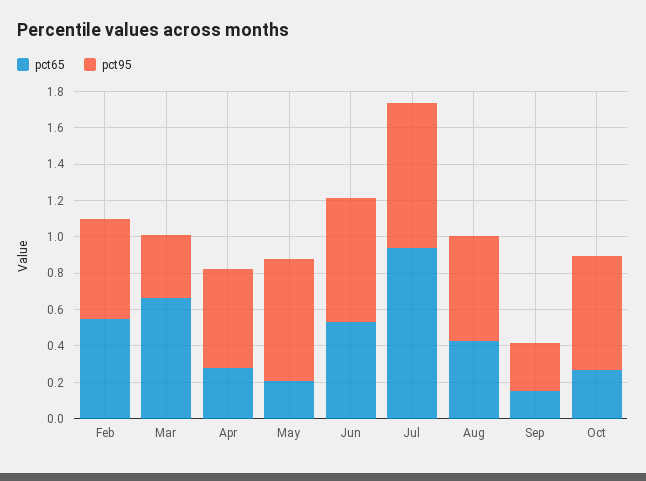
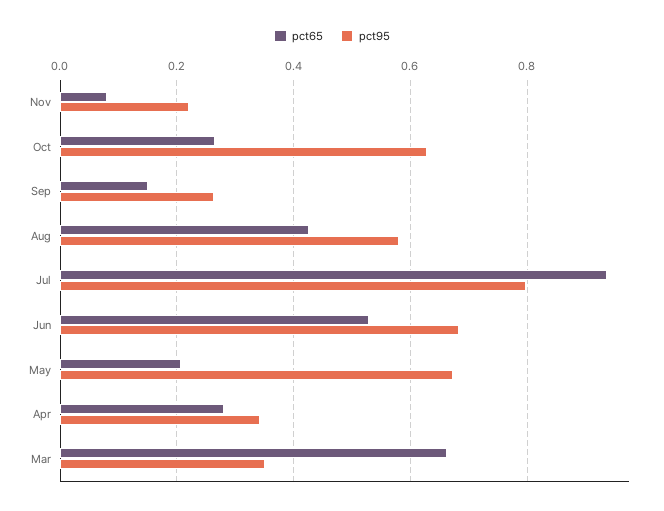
pct65, Feb: 0.55 -> none
pct95, Feb: 0.55 -> none
pct95, Apr: 0.55 -> 0.34
pct65, Nov: none -> 0.08
pct95, Nov: none -> 0.22

